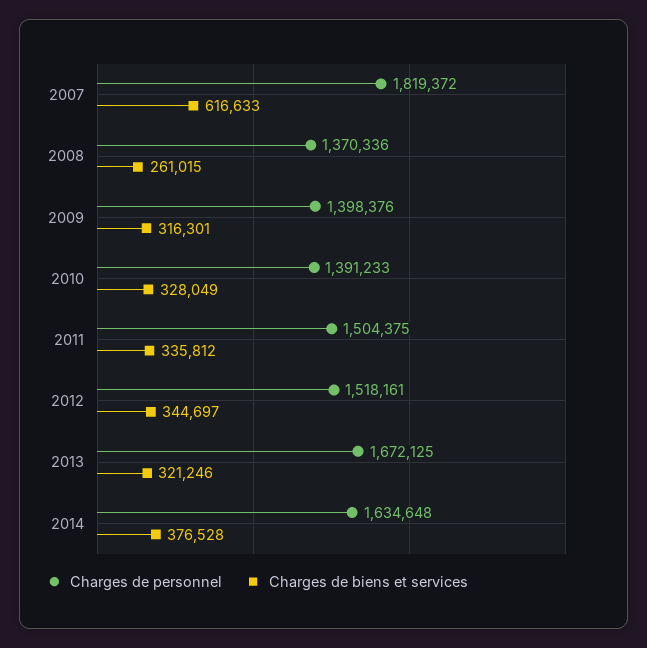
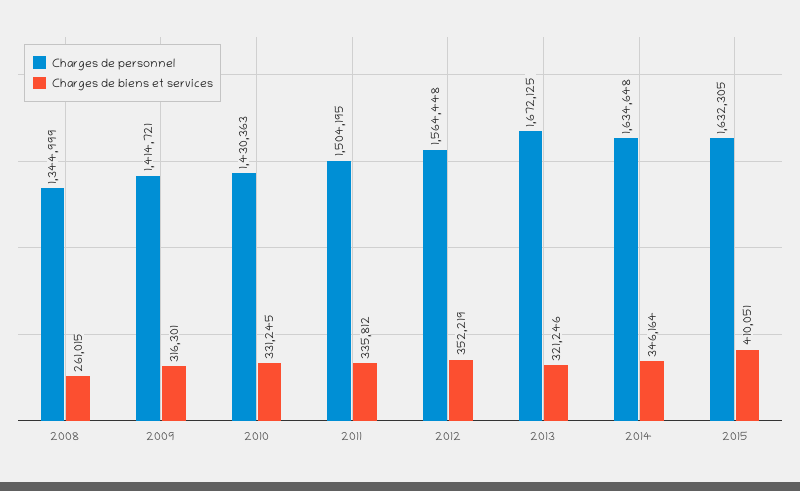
Charges de personnel, 2007: 1819372 -> none
Charges de biens et services, 2007: 616633 -> none
Charges de personnel, 2008: 1370336 -> 1344999
Charges de personnel, 2009: 1398376 -> 1414721
Charges de personnel, 2010: 1391233 -> 1430363
Charges de biens et services, 2010: 328049 -> 331245
Charges de personnel, 2011: 1504375 -> 1504195
Charges de personnel, 2012: 1518161 -> 1564448
Charges de biens et services, 2012: 344697 -> 352219
Charges de biens et services, 2014: 376528 -> 346164
Charges de personnel, 2015: none -> 1632305
Charges de biens et services, 2015: none -> 410051

